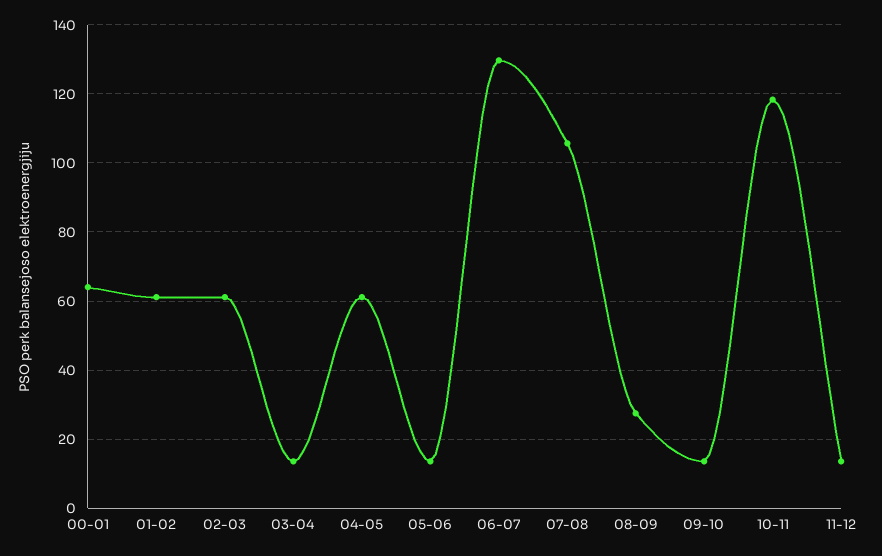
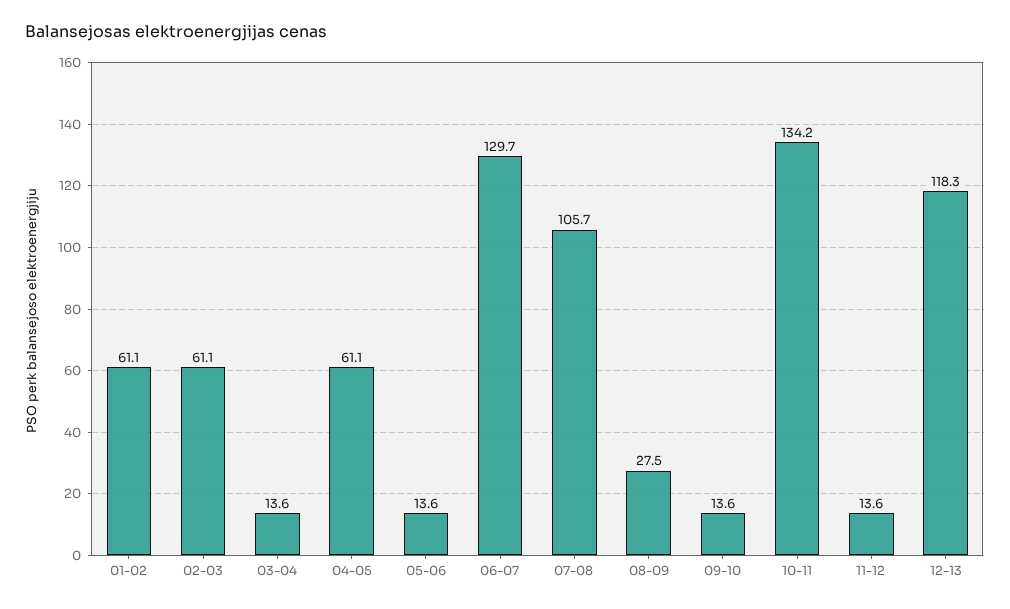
00-01: 64 -> none
10-11: 118 -> 134.2
12-13: none -> 118.3

